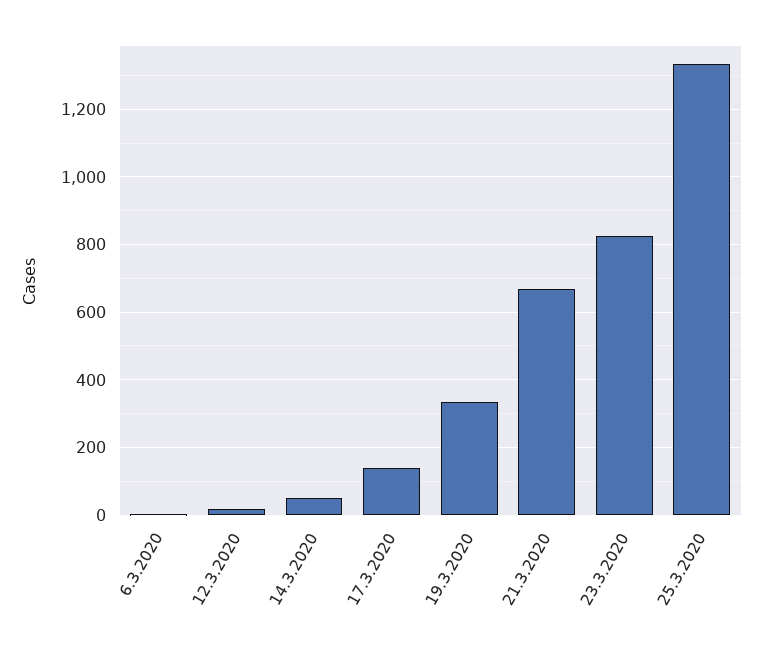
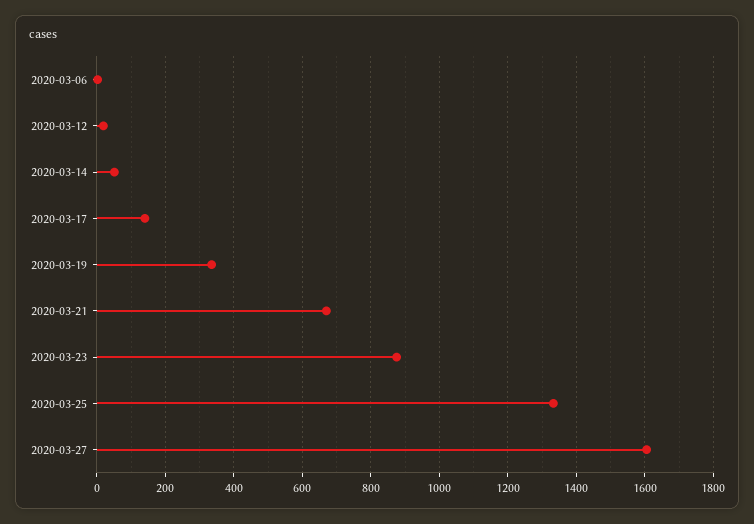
23.3.2020: 820 -> 880
2020-03-27: none -> 1600

